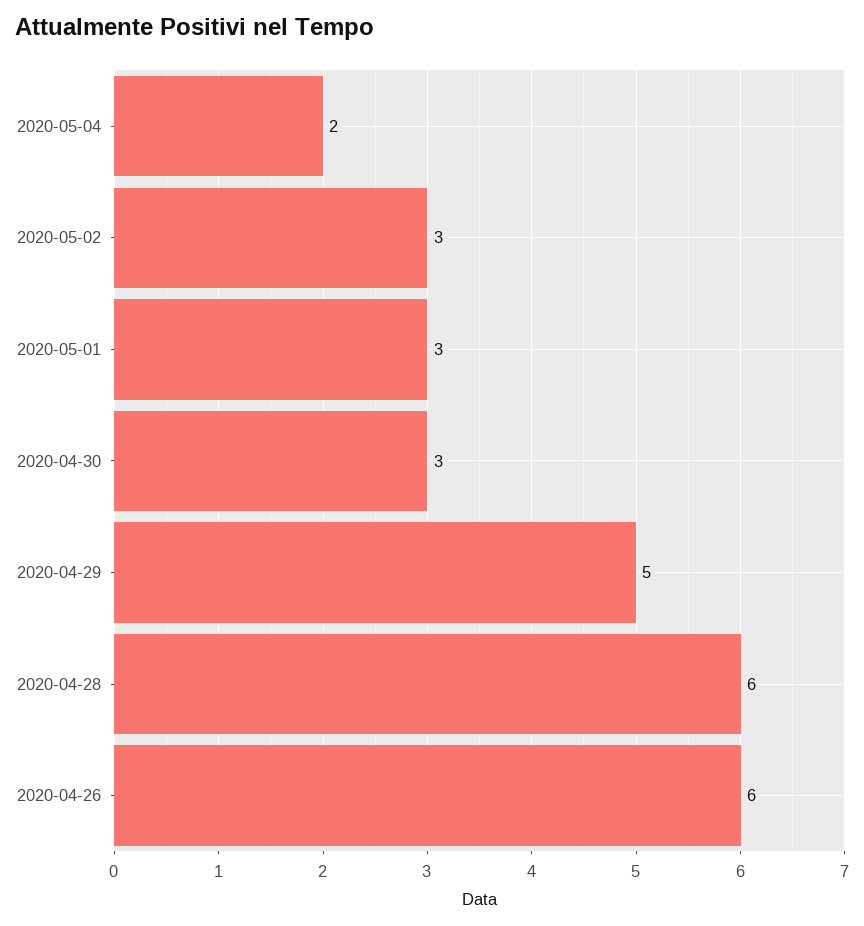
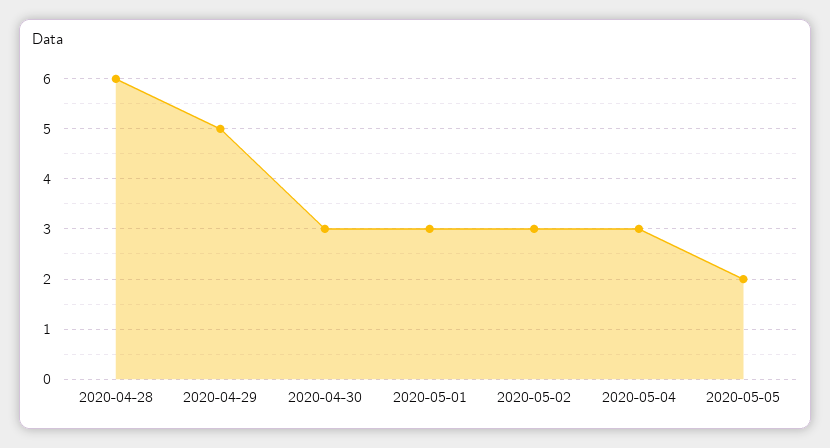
2020-05-04: 2 -> 3
2020-04-26: 6 -> none
2020-05-05: none -> 2

